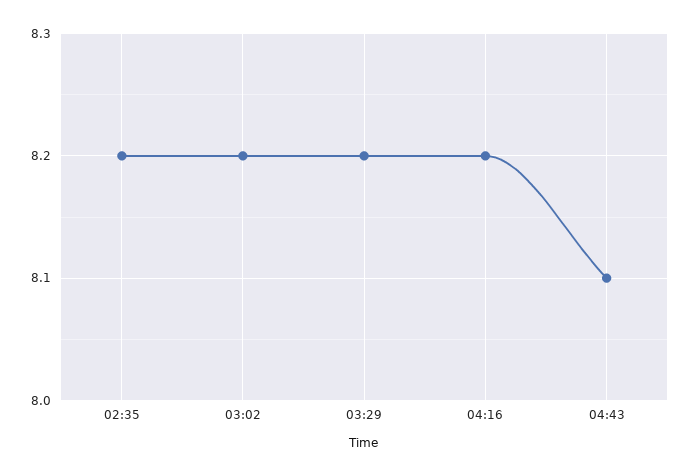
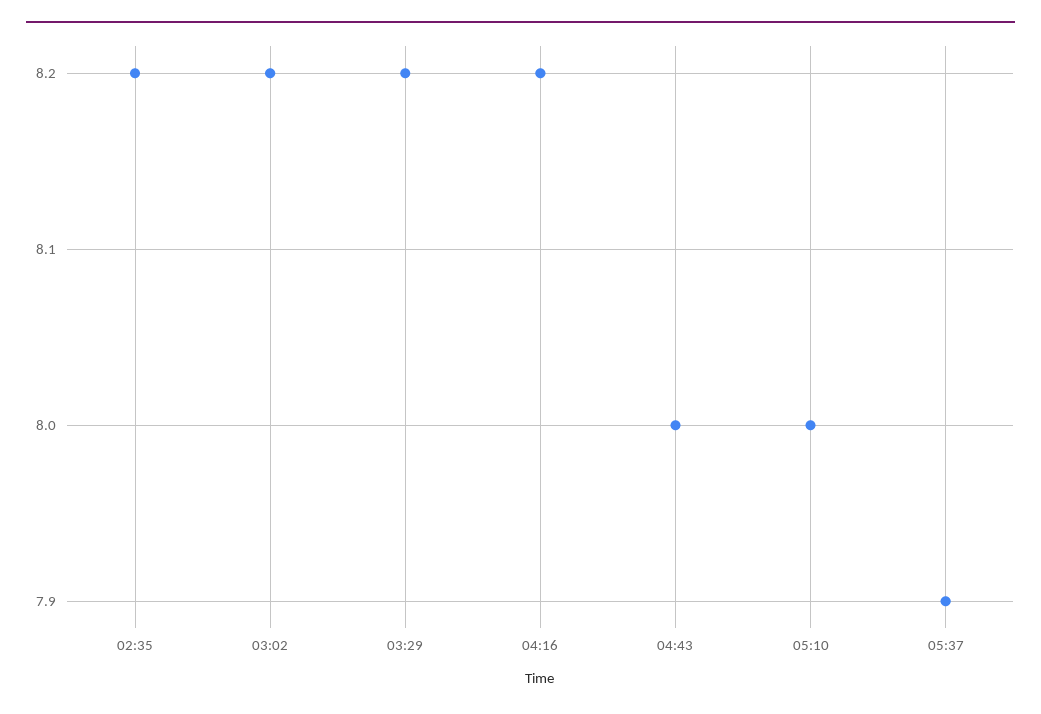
04:43: 8.1 -> 8
05:10: none -> 8
05:37: none -> 7.9

